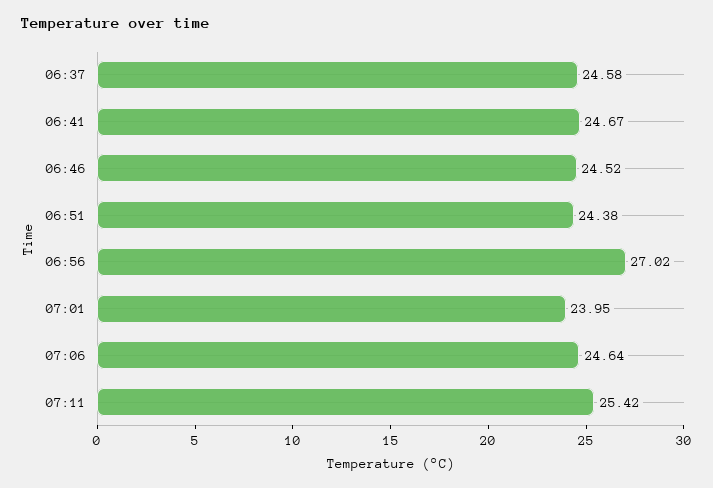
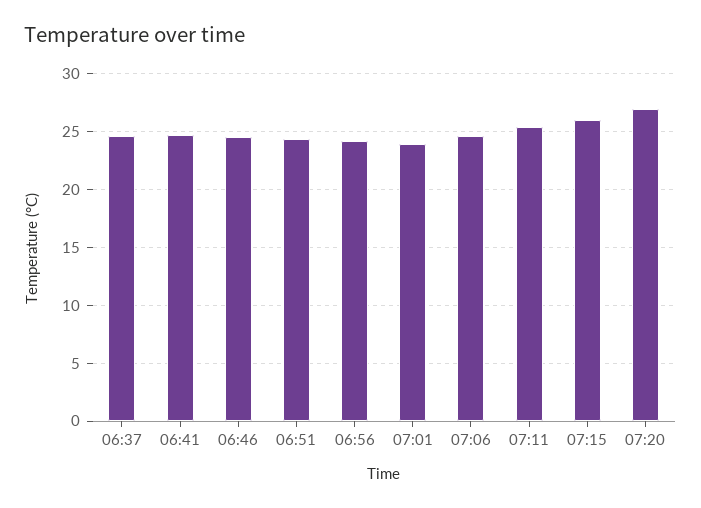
06:56: 27.02 -> 24
07:15: none -> 26
07:20: none -> 27

